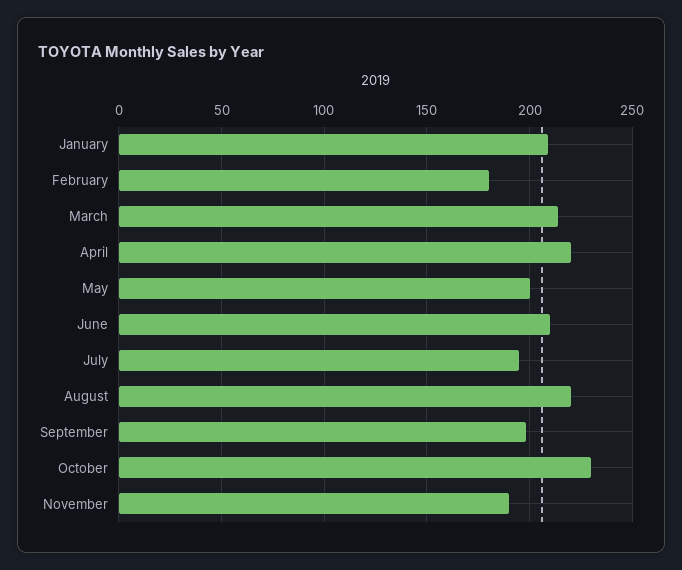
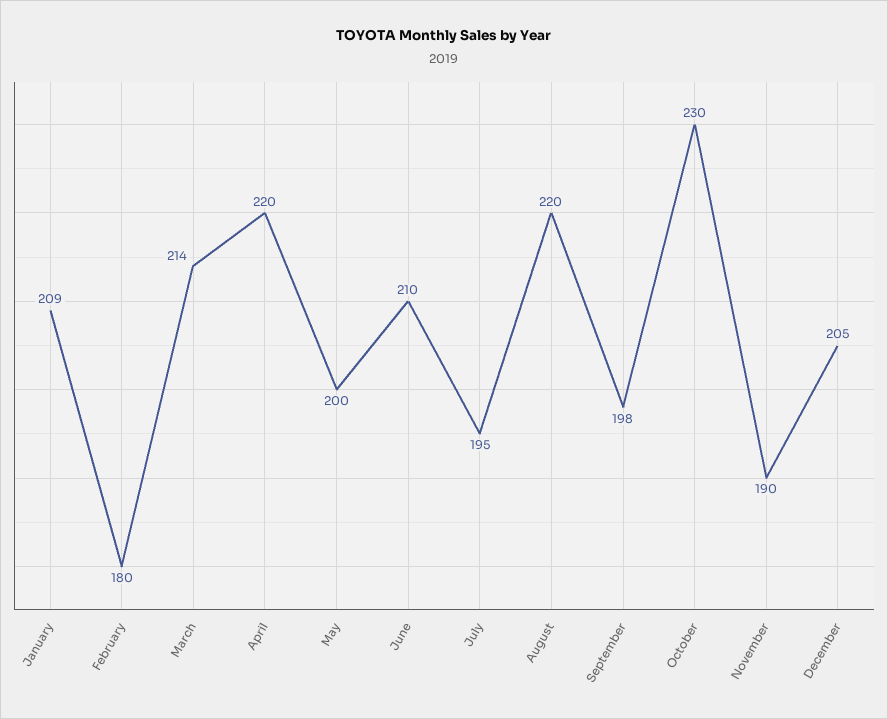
December: none -> 205

